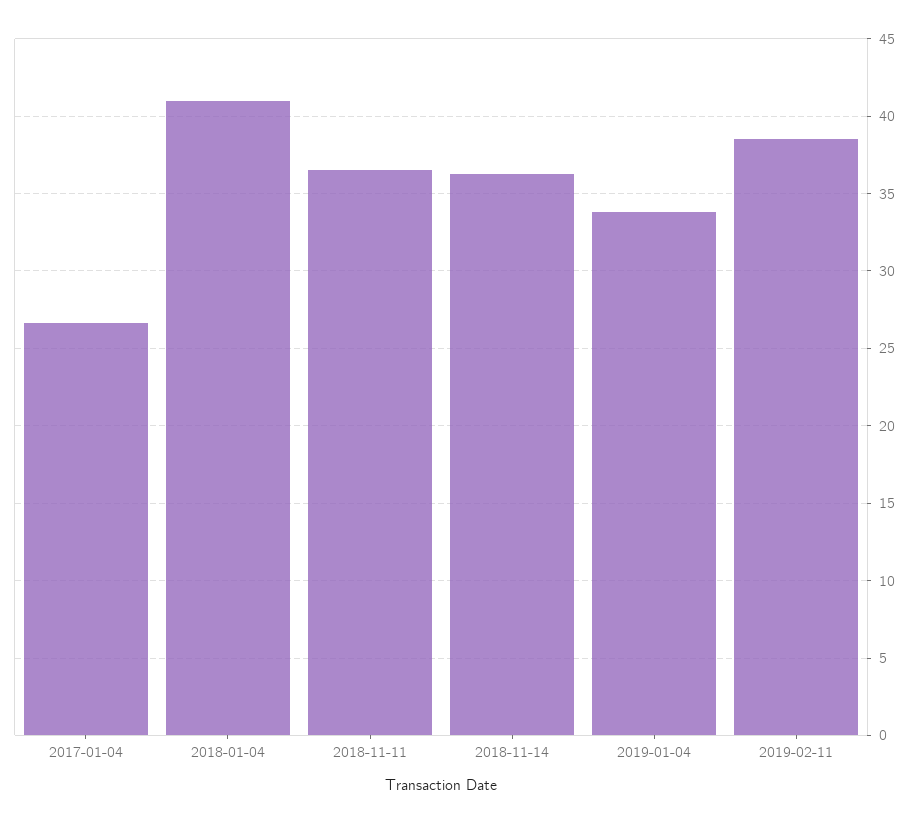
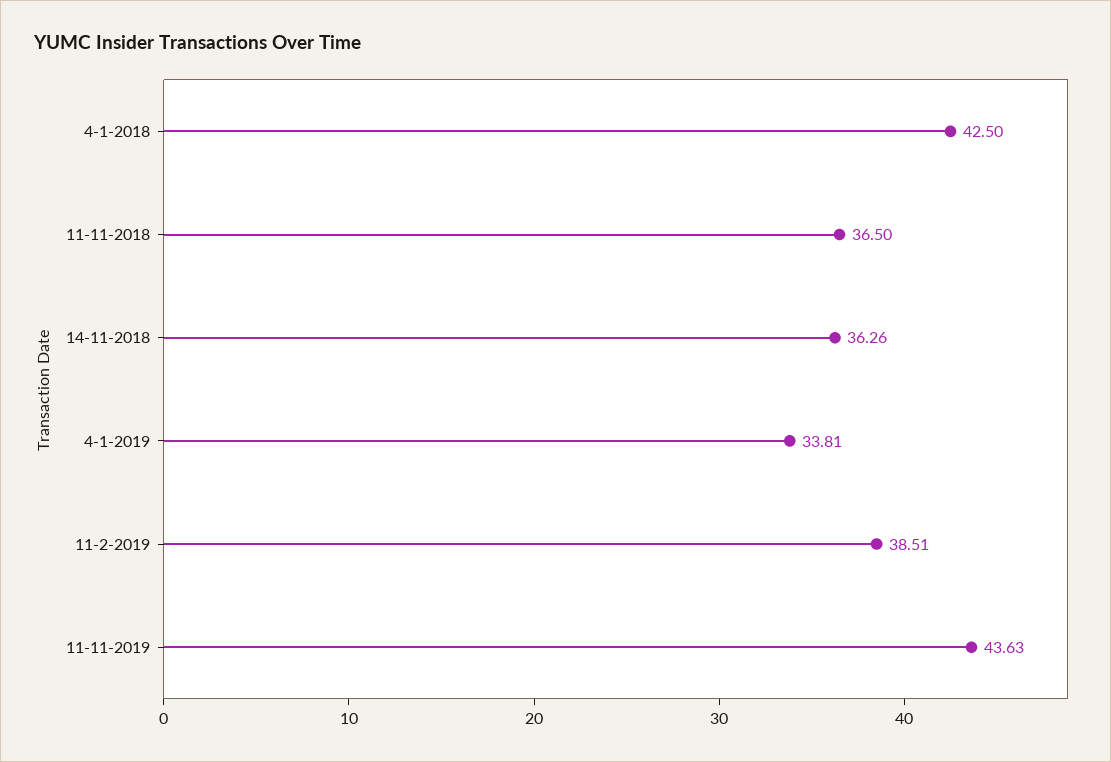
2017-01-04: 26.5 -> none
2018-01-04: 41 -> 42.5
11-11-2019: none -> 43.63

